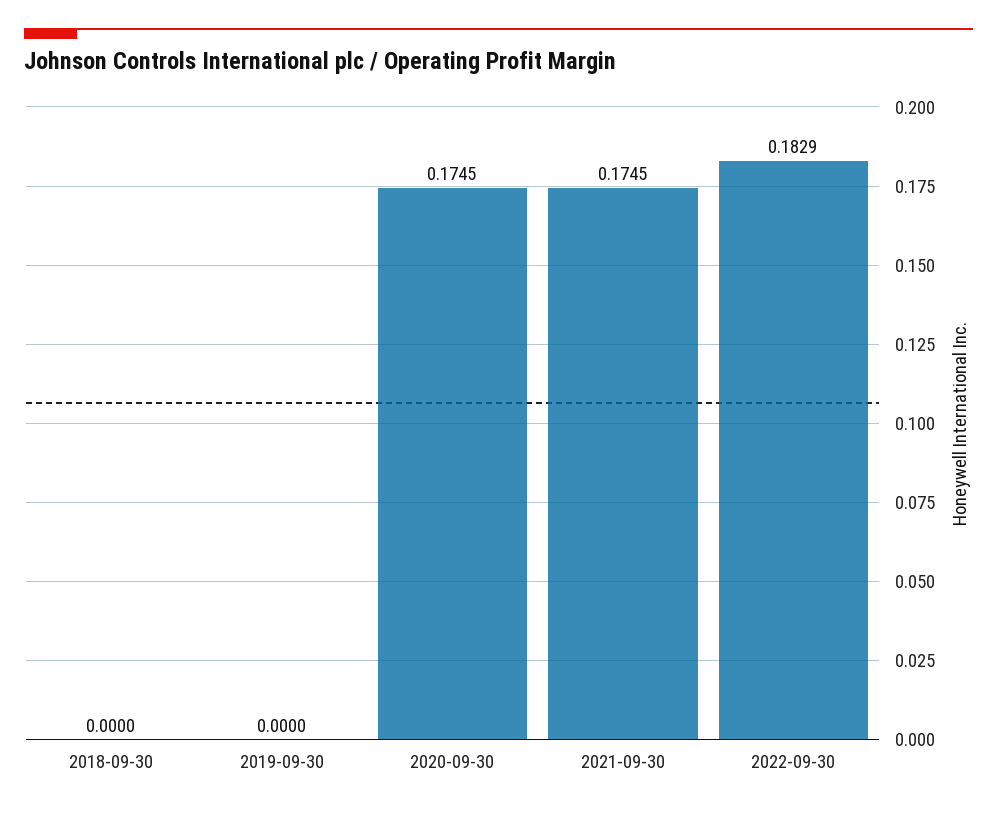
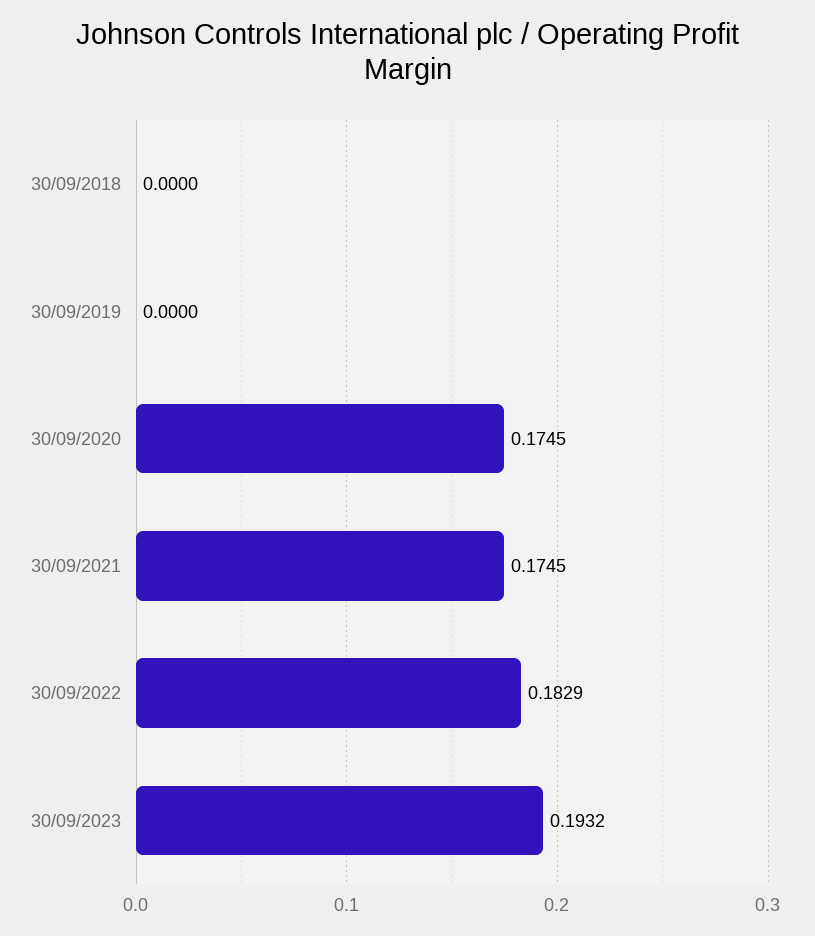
30/09/2023: none -> 0.1932

